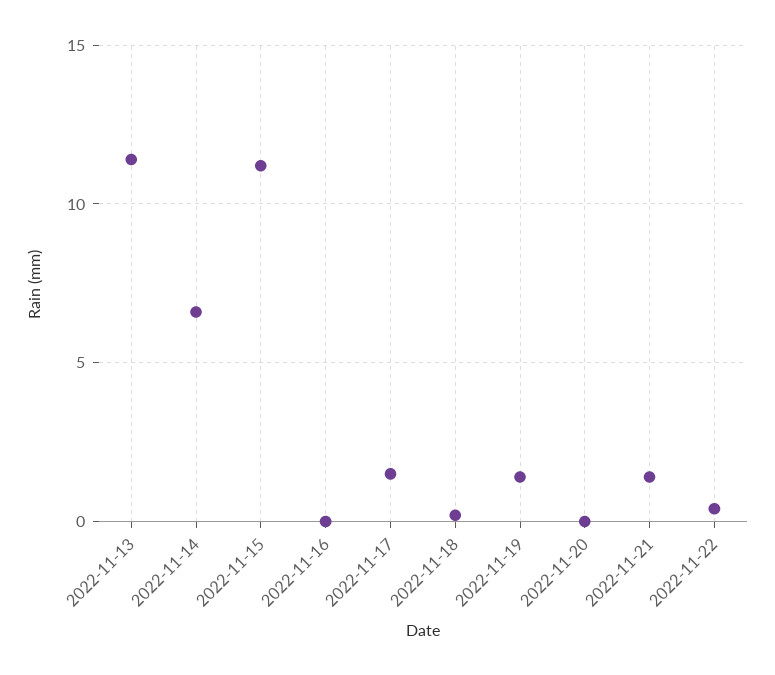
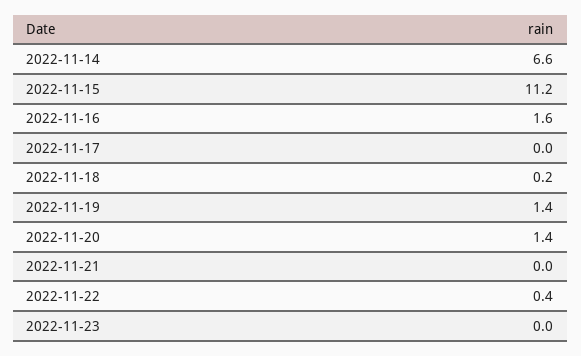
2022-11-13: 11.5 -> none
2022-11-16: 0 -> 1.6
2022-11-17: 1.5 -> 0
2022-11-20: 0 -> 1.4
2022-11-21: 1.5 -> 0
2022-11-23: none -> 0

